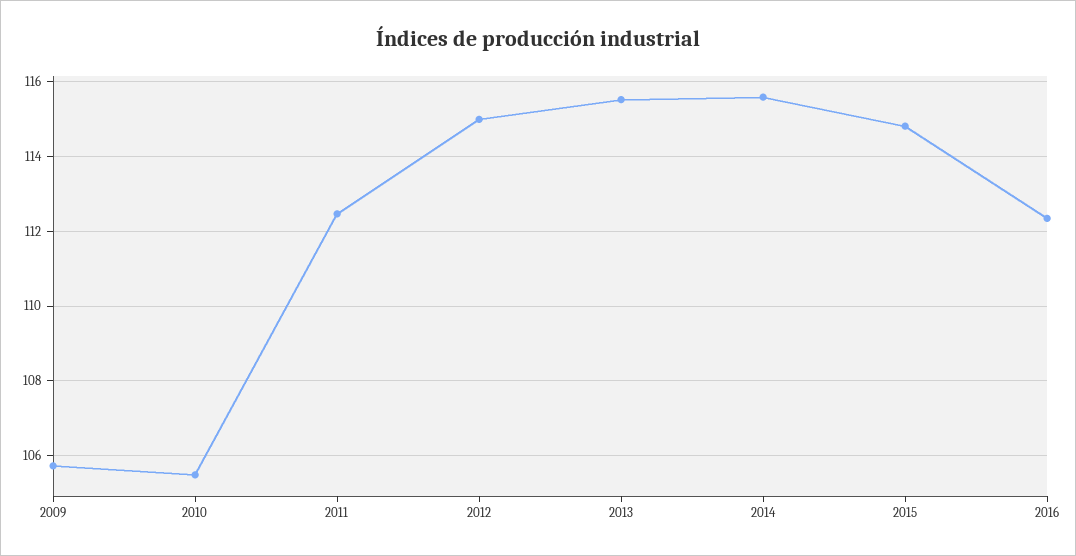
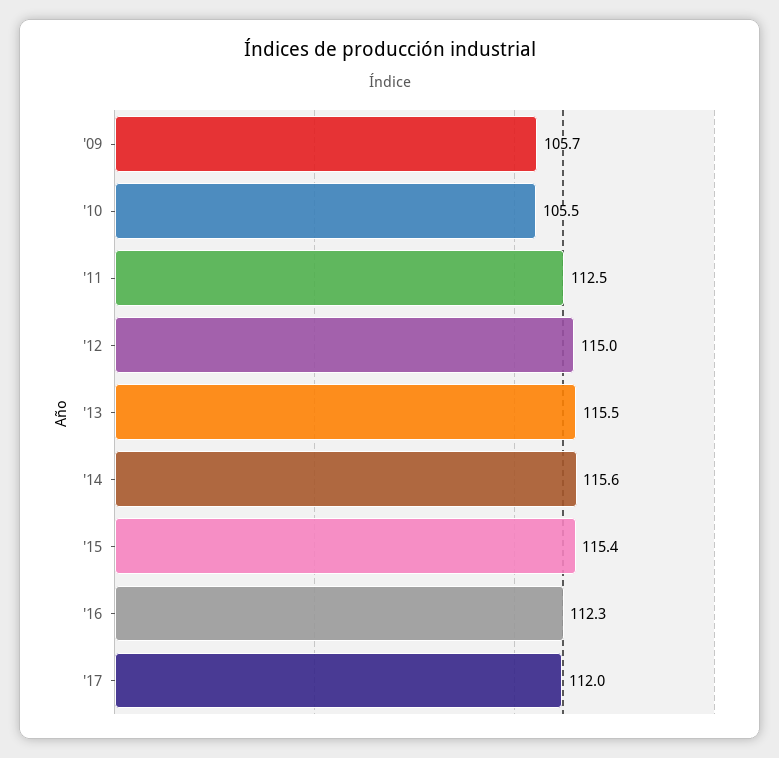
2015: 114.8 -> 115.4
'17: none -> 112

